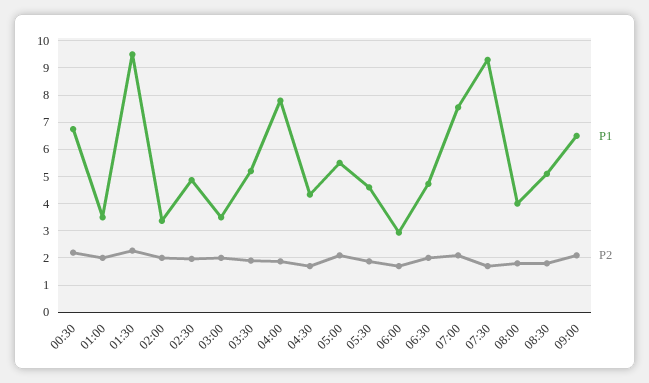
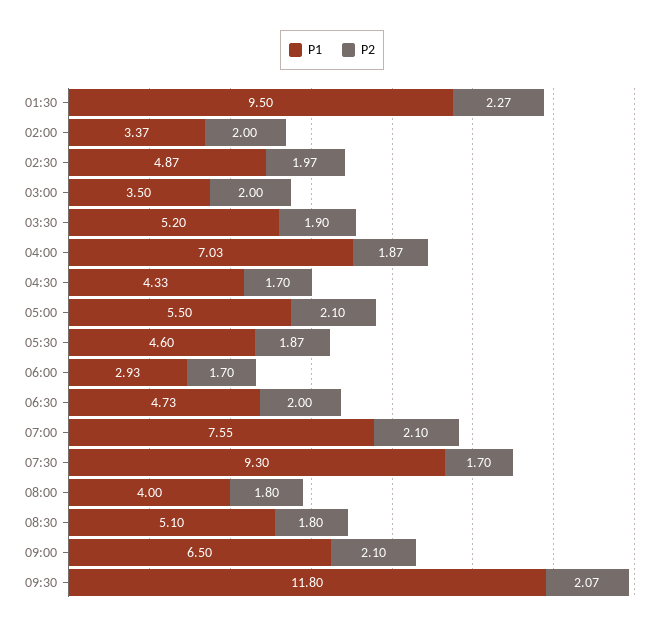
P1, 00:30: 6.75 -> none
P2, 00:30: 2.25 -> none
P1, 01:00: 3.5 -> none
P2, 01:00: 2 -> none
P1, 04:00: 7.75 -> 7.03
P1, 09:30: none -> 11.8
P2, 09:30: none -> 2.07

